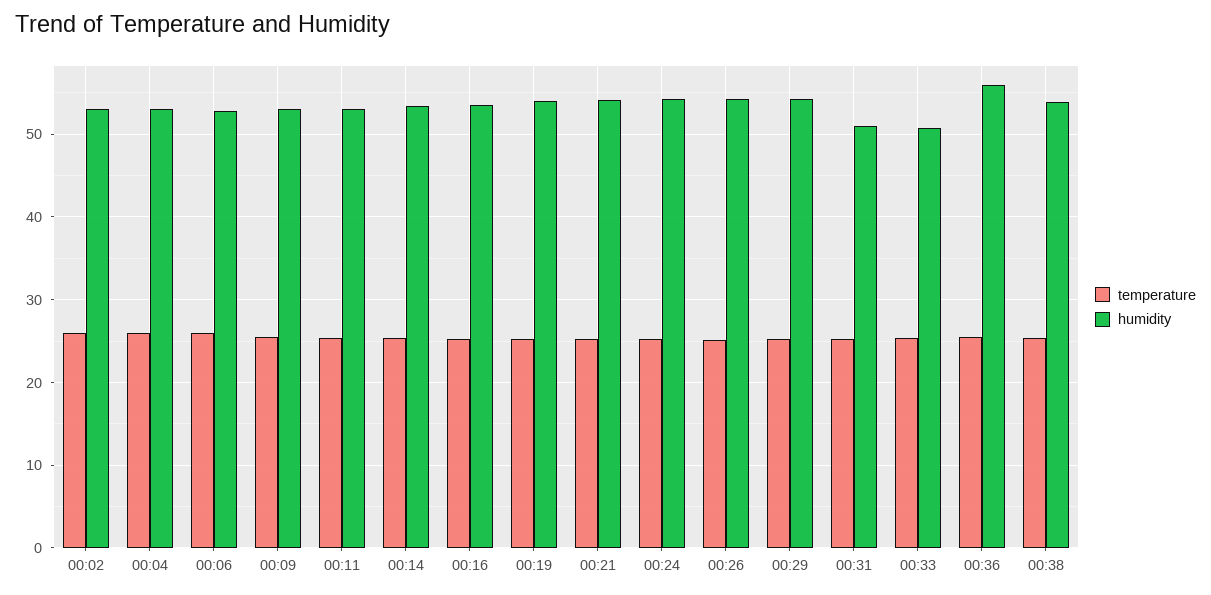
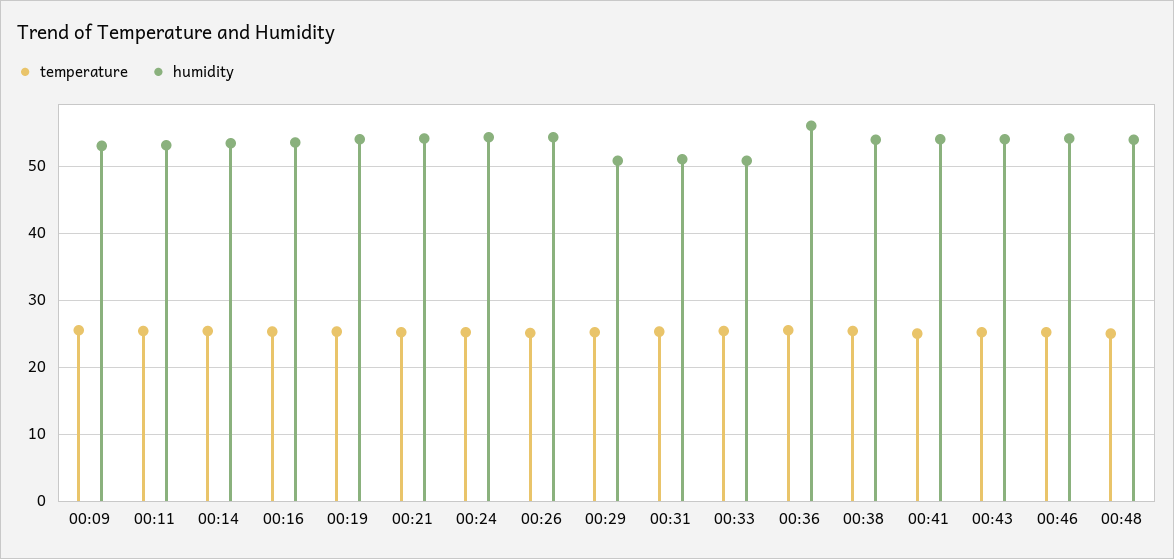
temperature, 00:02: 26 -> none
humidity, 00:02: 53 -> none
temperature, 00:04: 26 -> none
humidity, 00:04: 53 -> none
temperature, 00:06: 26 -> none
humidity, 00:06: 53 -> none
humidity, 00:29: 54 -> 51
temperature, 00:41: none -> 25
humidity, 00:41: none -> 54
temperature, 00:43: none -> 25
humidity, 00:43: none -> 54
temperature, 00:46: none -> 25
humidity, 00:46: none -> 54
temperature, 00:48: none -> 25
humidity, 00:48: none -> 54

